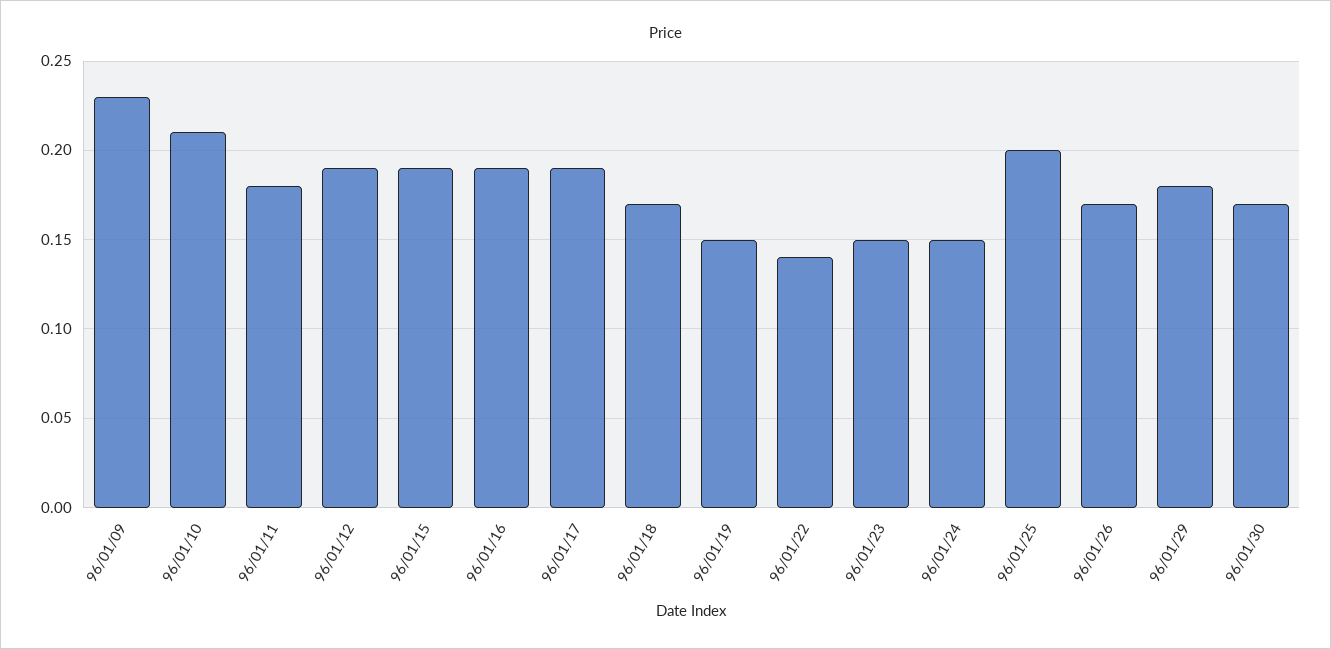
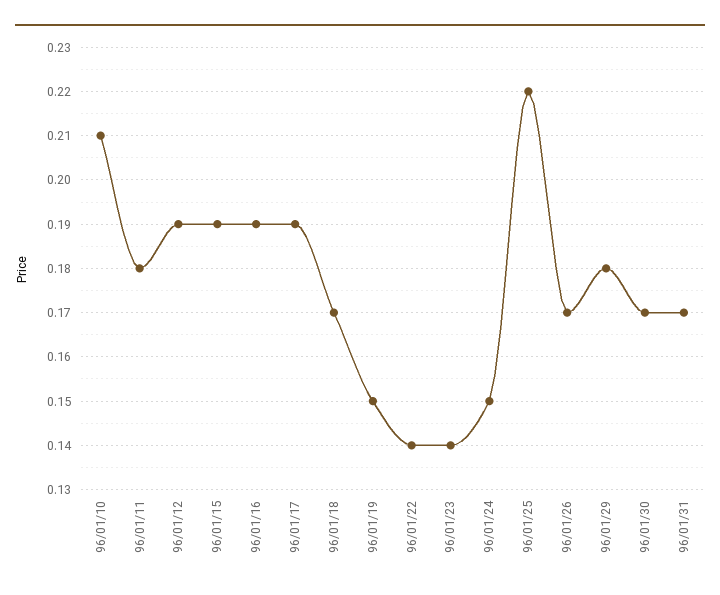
96/01/09: 0.23 -> none
96/01/23: 0.15 -> 0.14
96/01/25: 0.2 -> 0.22
96/01/31: none -> 0.17

